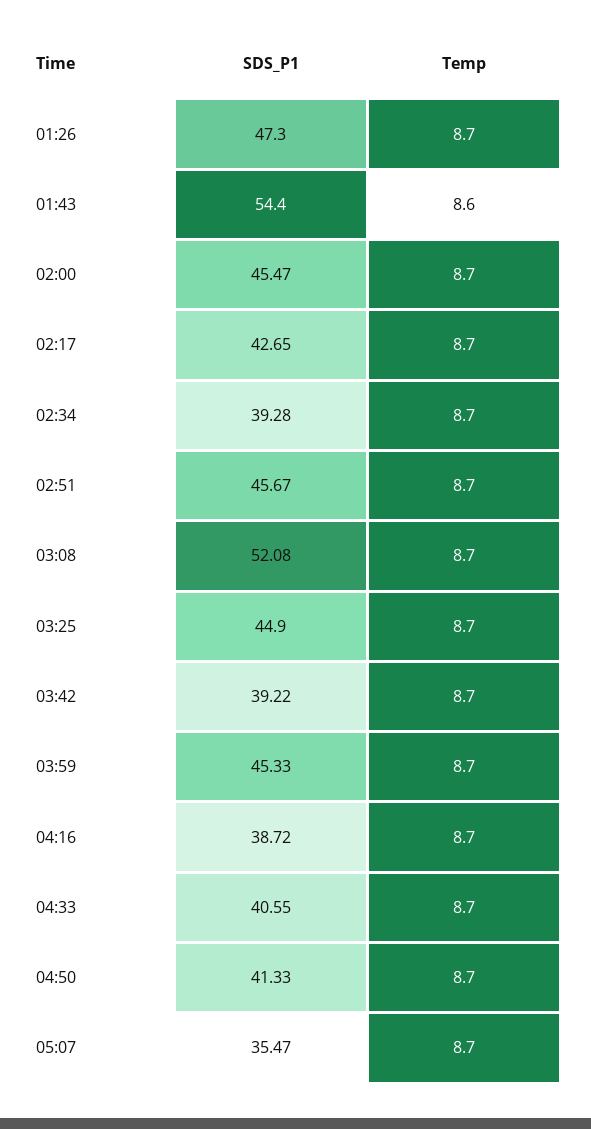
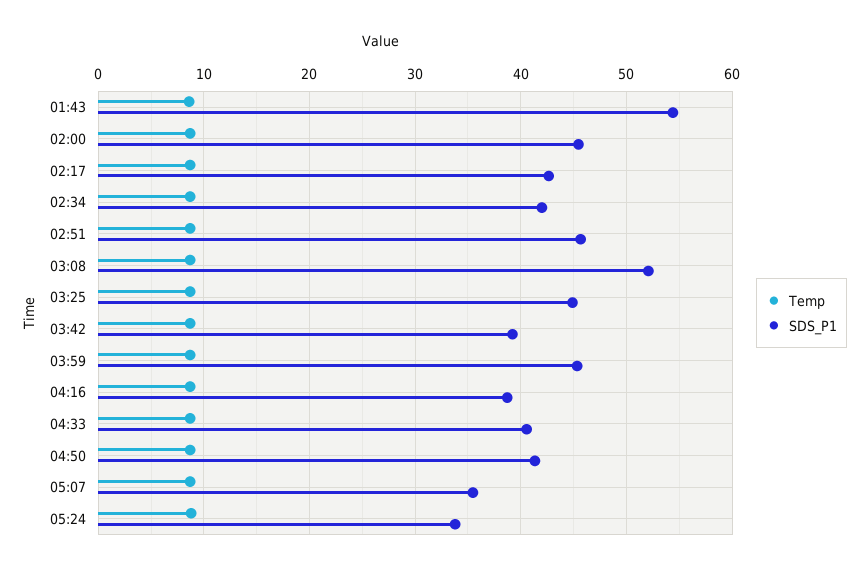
SDS_P1, 01:26: 47.3 -> none
Temp, 01:26: 8.7 -> none
SDS_P1, 02:34: 39.28 -> 42
Temp, 05:24: none -> 9
SDS_P1, 05:24: none -> 34

